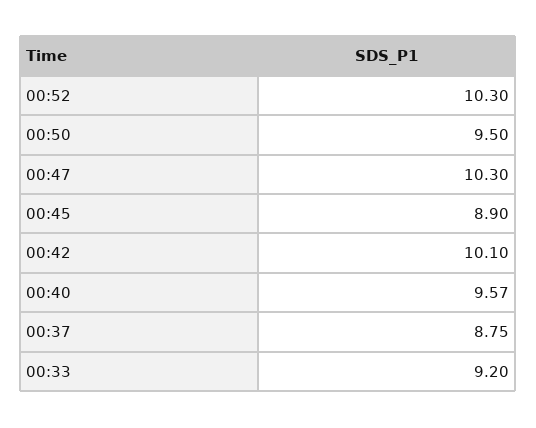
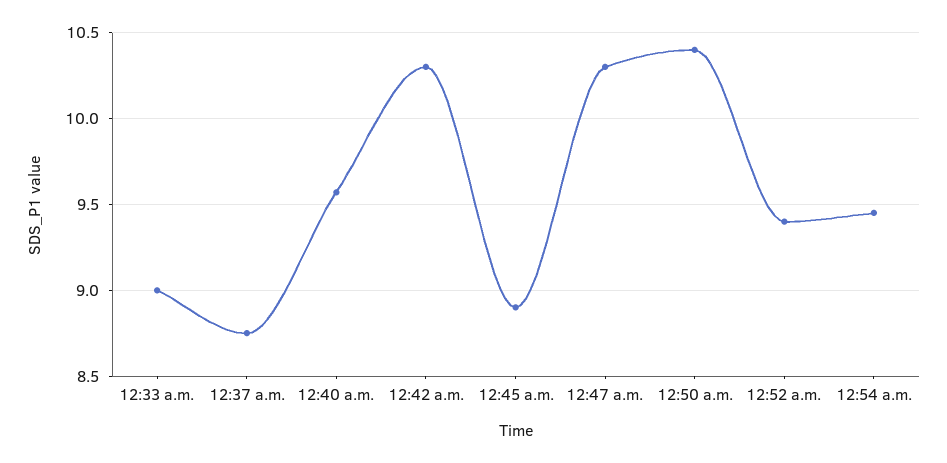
00:52: 10.3 -> 9.4
00:50: 9.5 -> 10.4
00:42: 10.1 -> 10.3
00:33: 9.2 -> 9
12:54 a.m.: none -> 9.45

